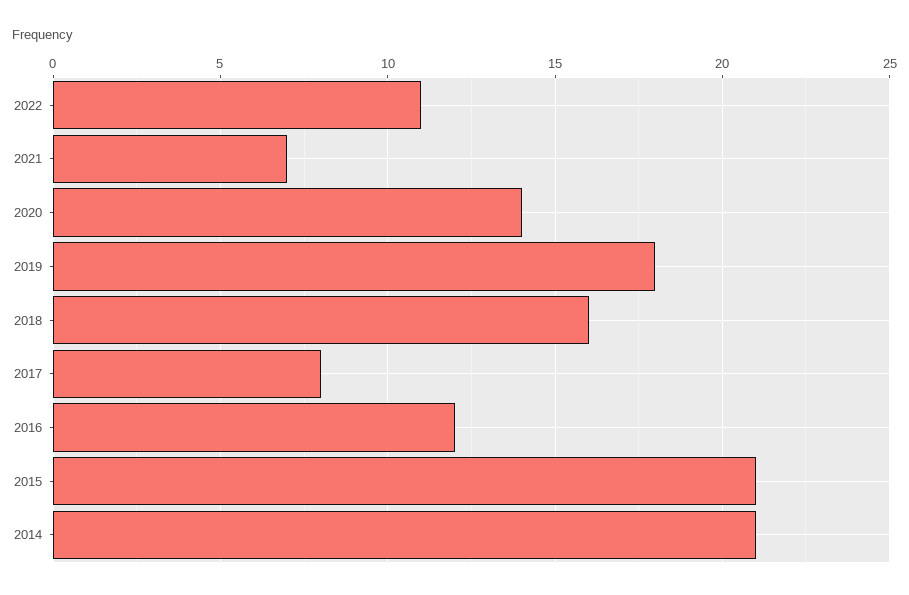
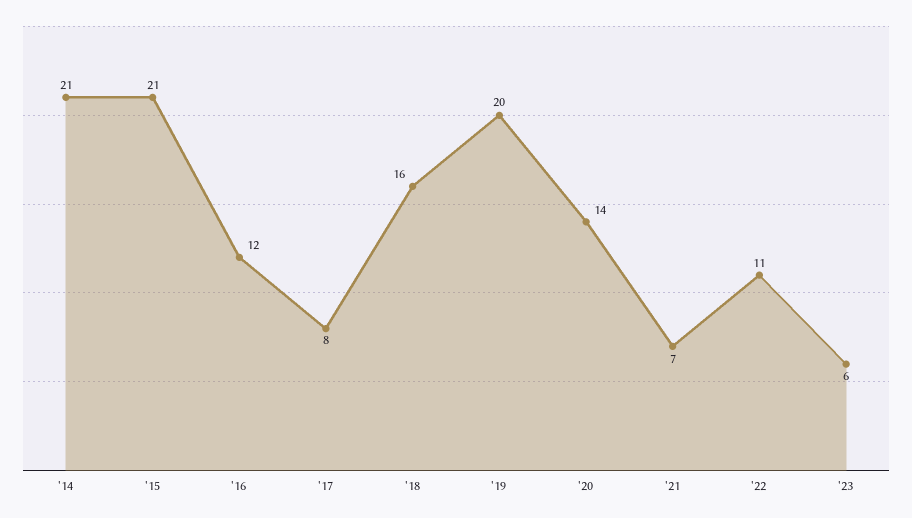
2019: 18 -> 20
'23: none -> 6

